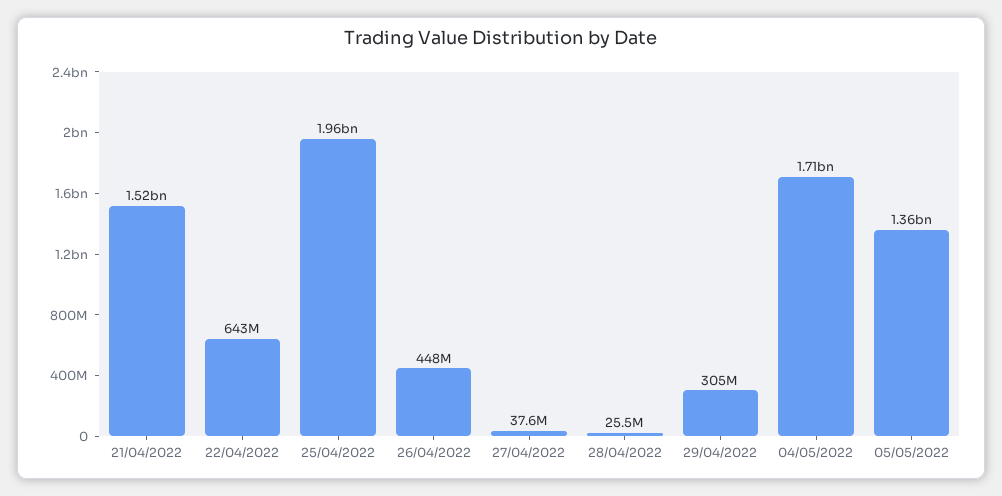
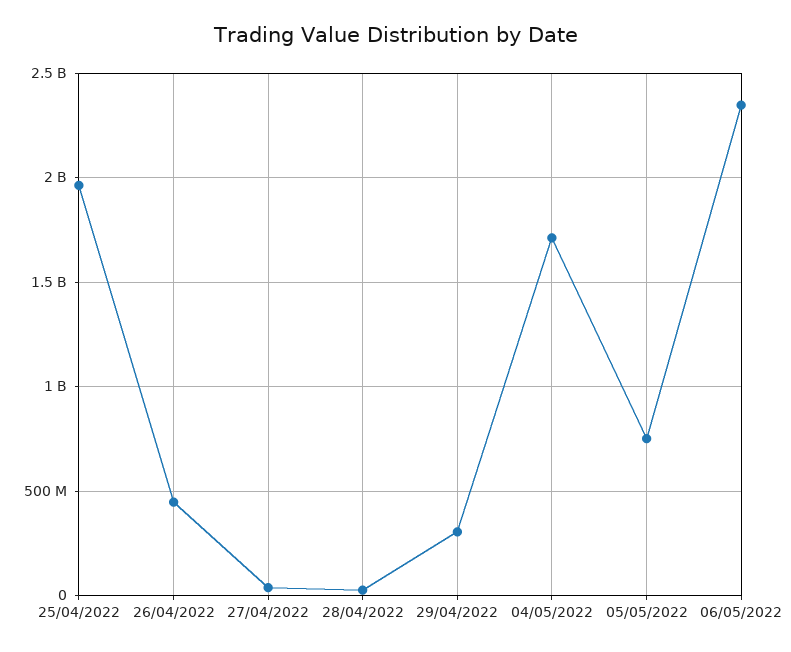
21/04/2022: 1520000000 -> none
22/04/2022: 643000000 -> none
05/05/2022: 1360000000 -> 750000000
06/05/2022: none -> 2350000000

